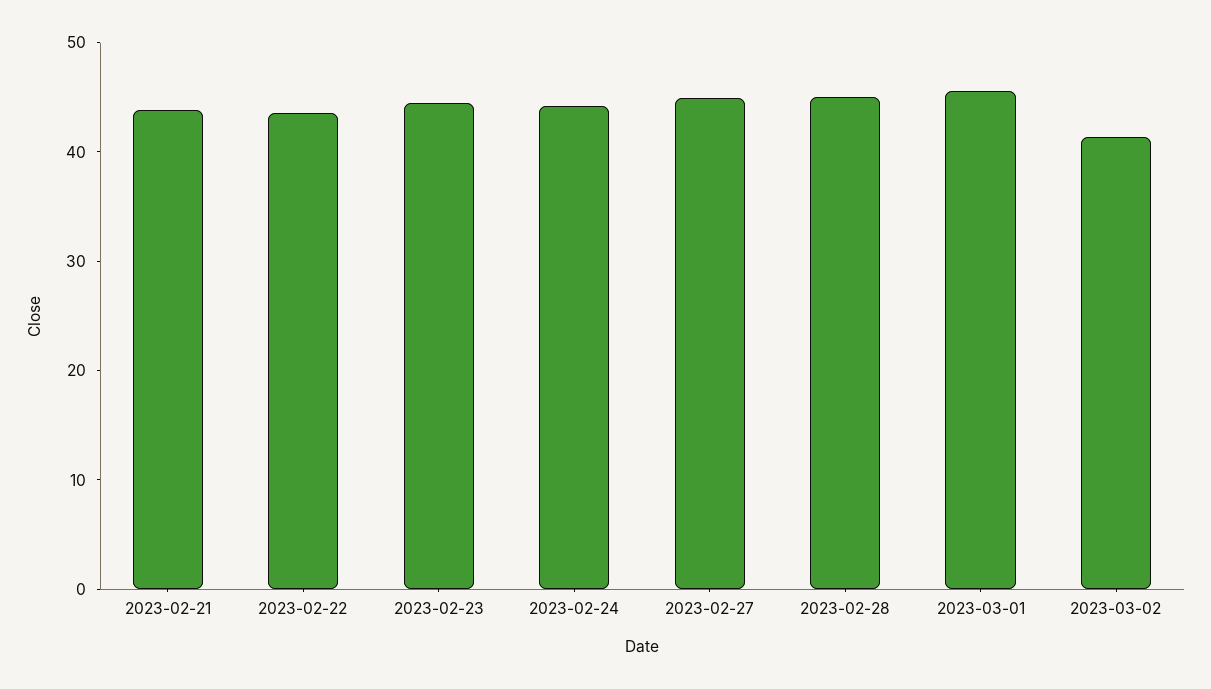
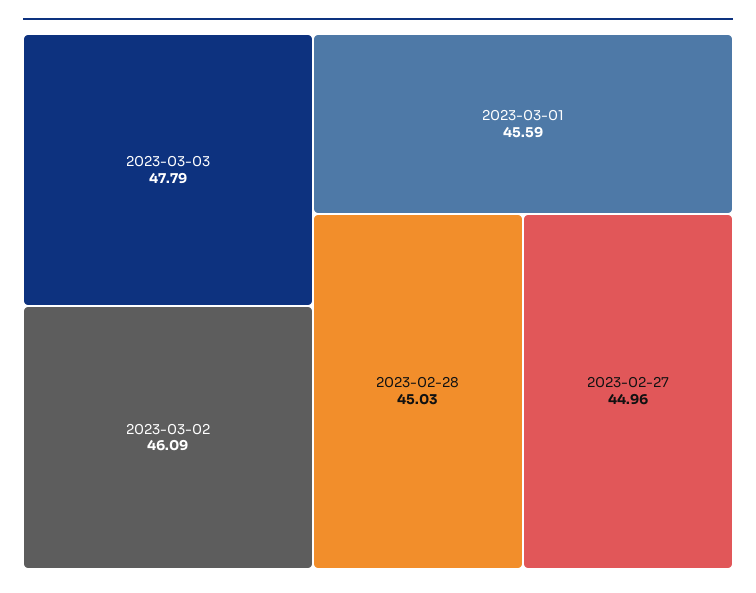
2023-02-21: 44 -> none
2023-02-22: 44 -> none
2023-02-23: 44 -> none
2023-02-24: 44 -> none
2023-03-02: 42 -> 46.09
2023-03-03: none -> 47.79

